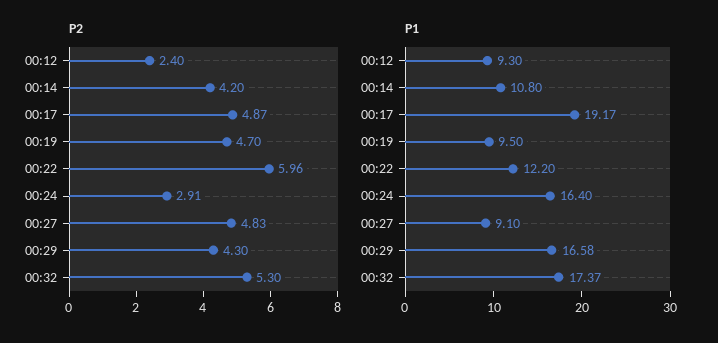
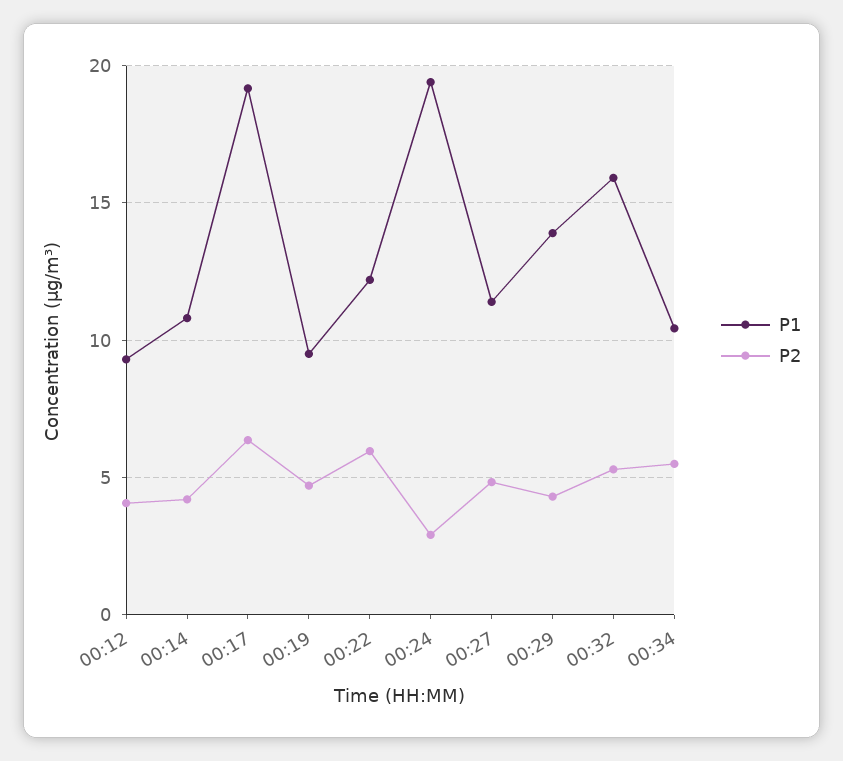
P2, 00:12: 2.4 -> 4
P2, 00:17: 4.87 -> 6.5
P1, 00:24: 16.4 -> 19.5
P1, 00:27: 9.1 -> 11.5
P1, 00:29: 16.58 -> 14
P1, 00:32: 17.37 -> 16
P1, 00:34: none -> 10.5
P2, 00:34: none -> 5.5

